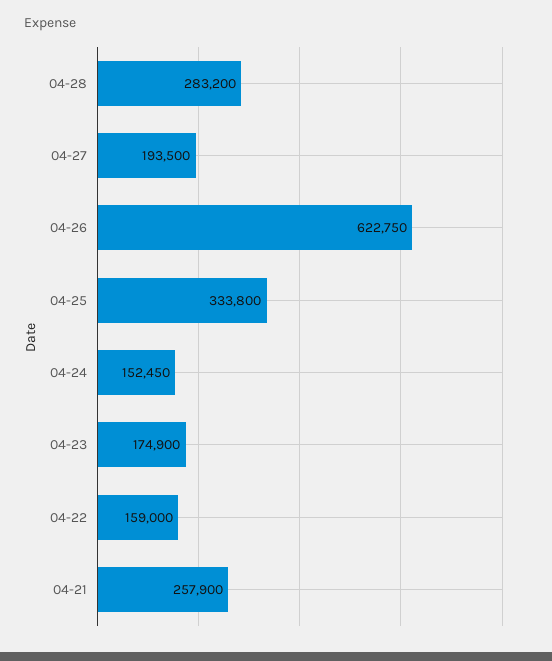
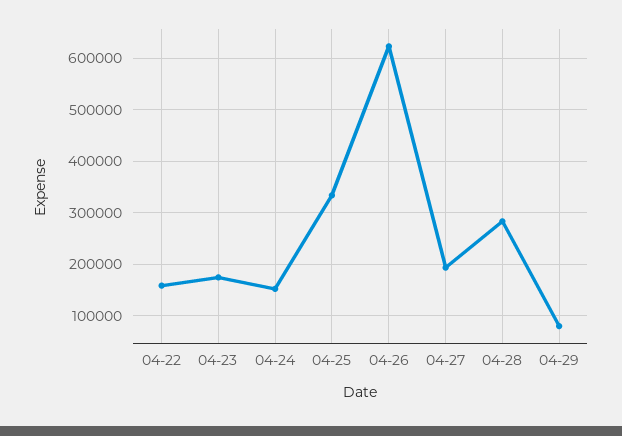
04-21: 257900 -> none
04-29: none -> 80000

